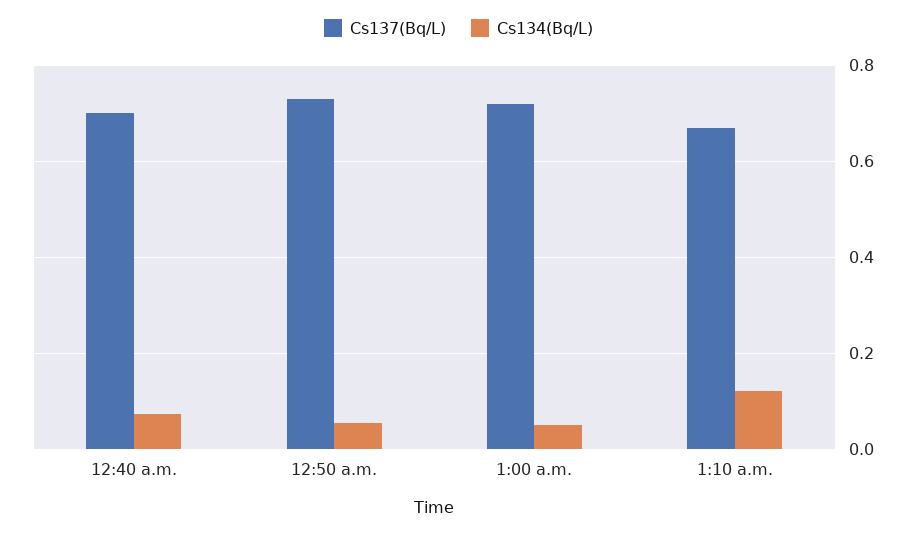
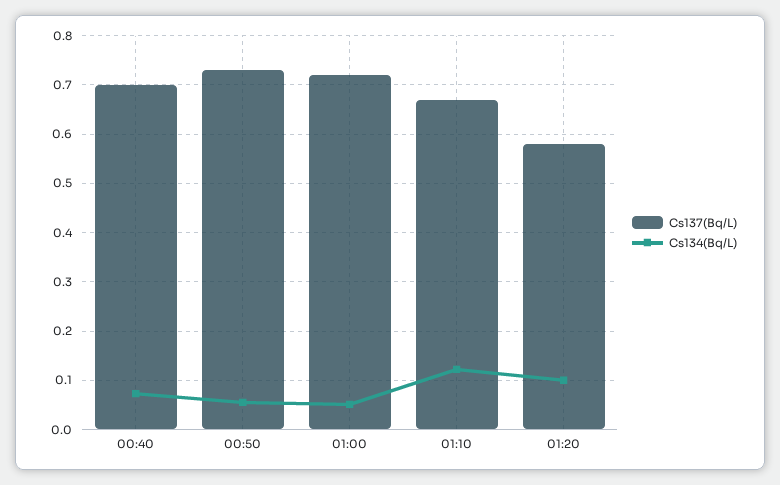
Cs137(Bq/L), 01:20: none -> 0.58
Cs134(Bq/L), 01:20: none -> 0.1

